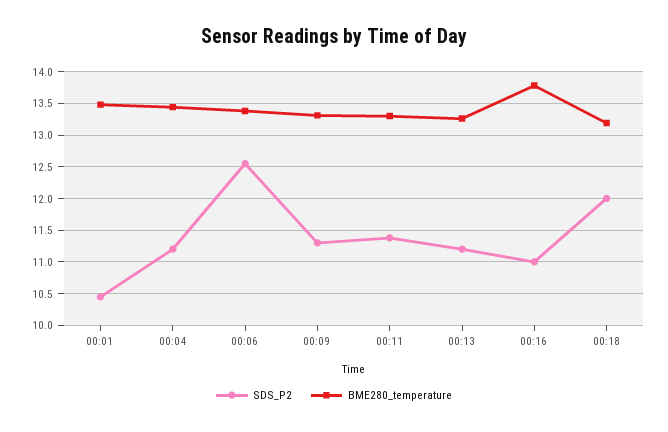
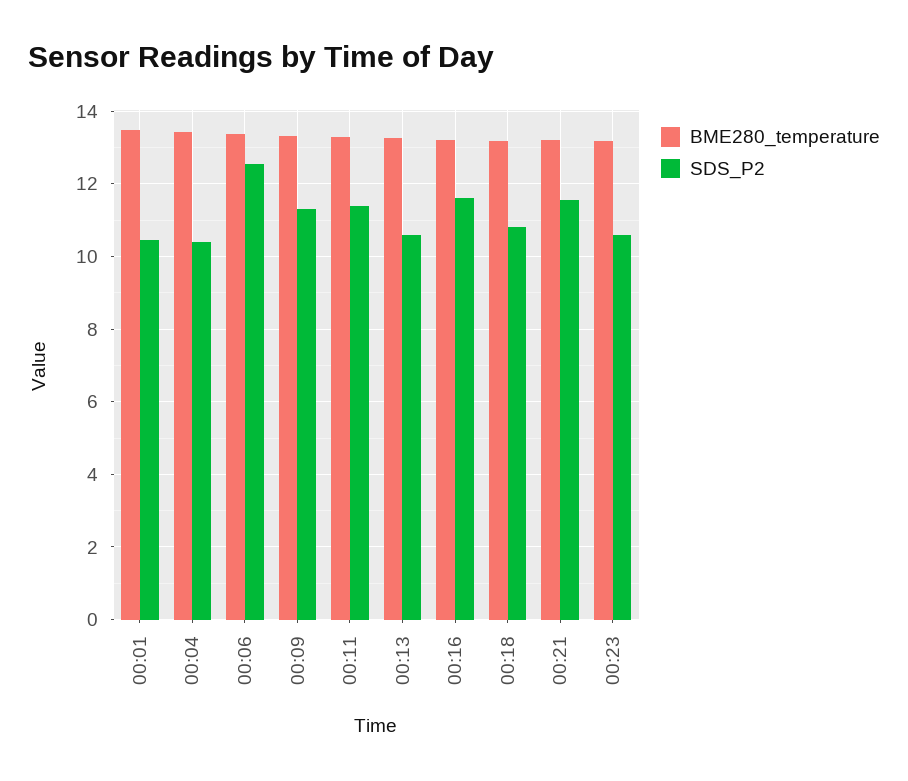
SDS_P2, 00:04: 11.2 -> 10.4
SDS_P2, 00:13: 11.2 -> 10.6
SDS_P2, 00:16: 11 -> 11.6
BME280_temperature, 00:16: 13.8 -> 13.2
SDS_P2, 00:18: 12 -> 10.8
BME280_temperature, 00:21: none -> 13.2
SDS_P2, 00:21: none -> 11.6
BME280_temperature, 00:23: none -> 13.2
SDS_P2, 00:23: none -> 10.6

